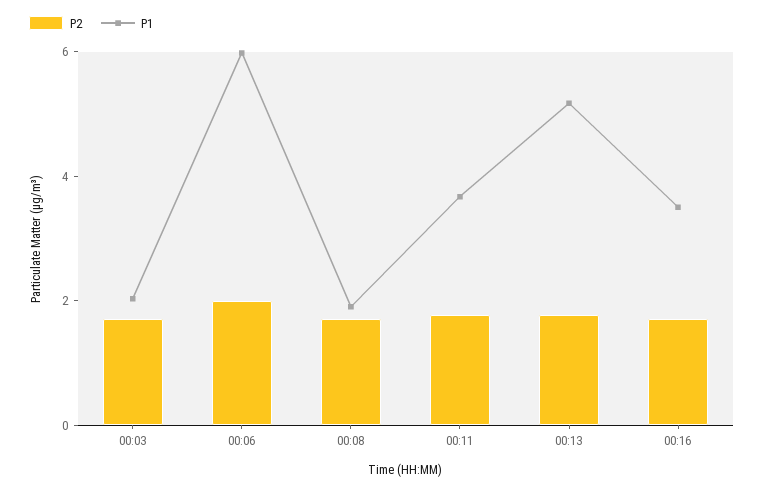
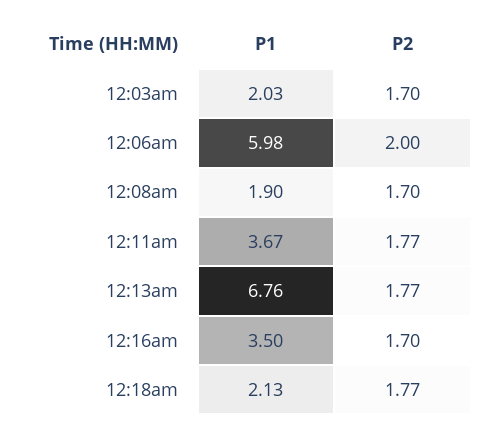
P1, 00:13: 5 -> 6.76
P1, 12:18am: none -> 2.13
P2, 12:18am: none -> 1.77

